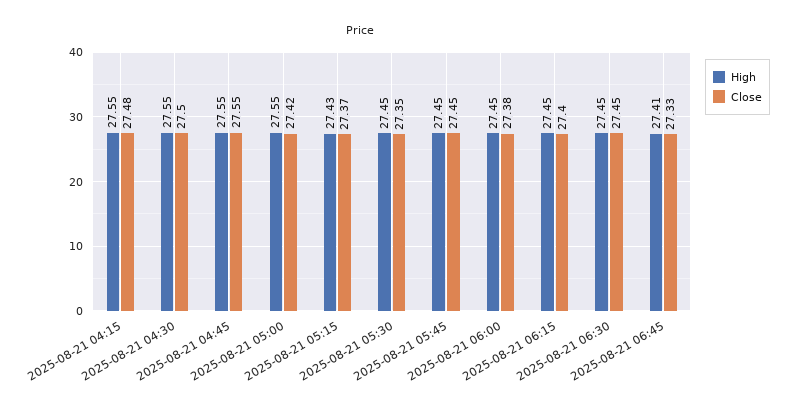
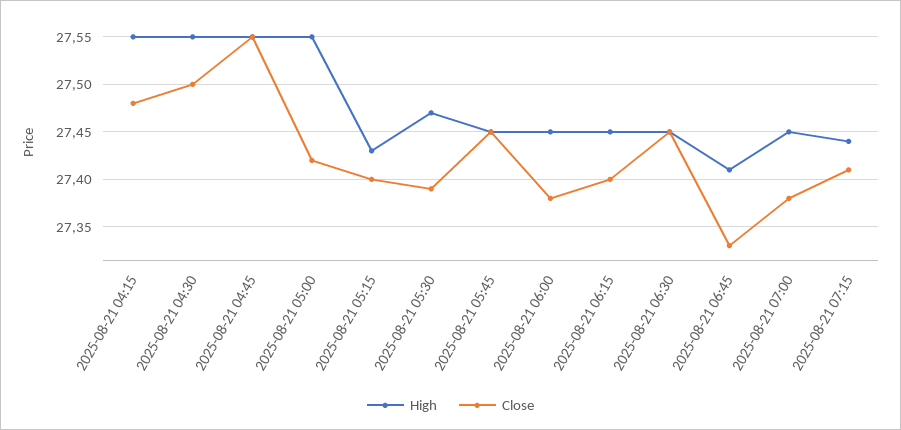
Close, 2025-08-21 05:15: 27.37 -> 27.4
High, 2025-08-21 05:30: 27.45 -> 27.47
Close, 2025-08-21 05:30: 27.35 -> 27.39
High, 2025-08-21 07:00: none -> 27.45
Close, 2025-08-21 07:00: none -> 27.38
High, 2025-08-21 07:15: none -> 27.44
Close, 2025-08-21 07:15: none -> 27.41

